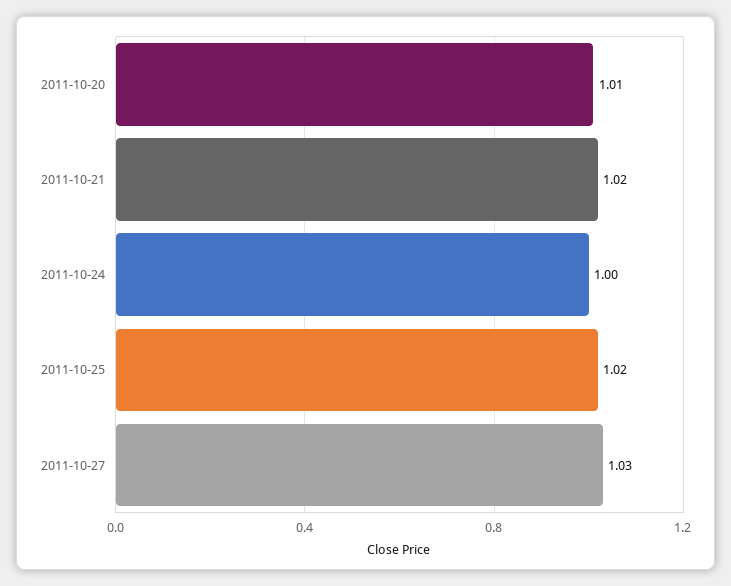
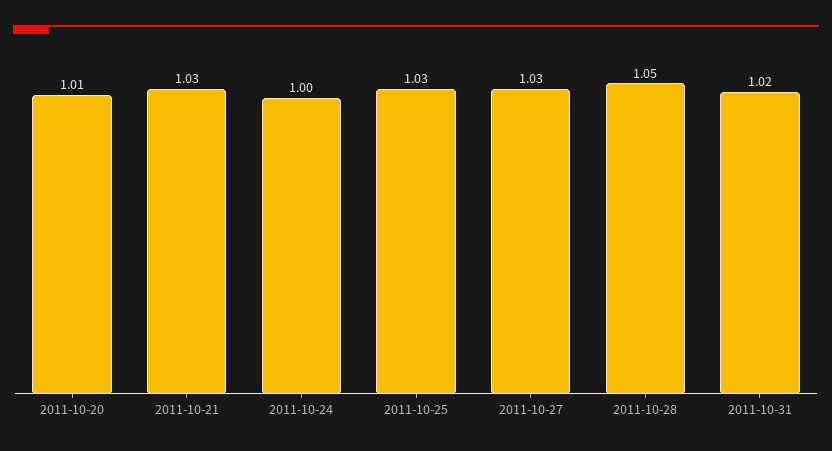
2011-10-21: 1.02 -> 1.03
2011-10-25: 1.02 -> 1.03
2011-10-28: none -> 1.05
2011-10-31: none -> 1.02

